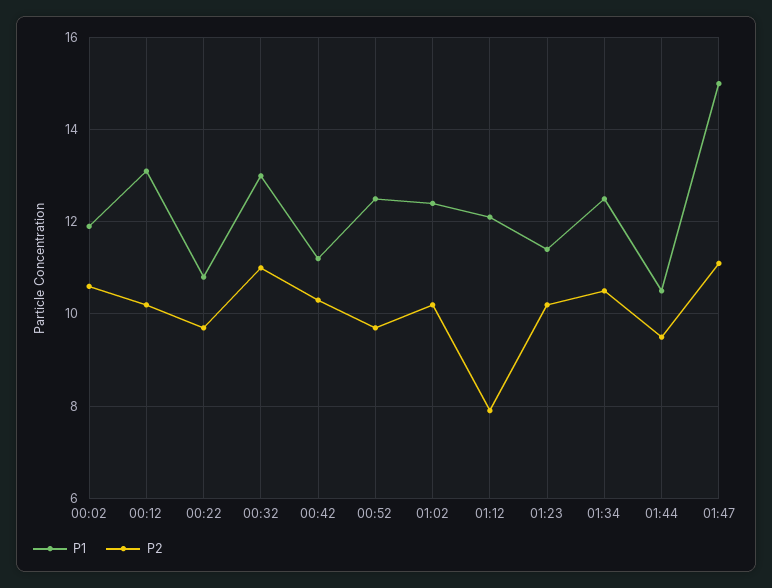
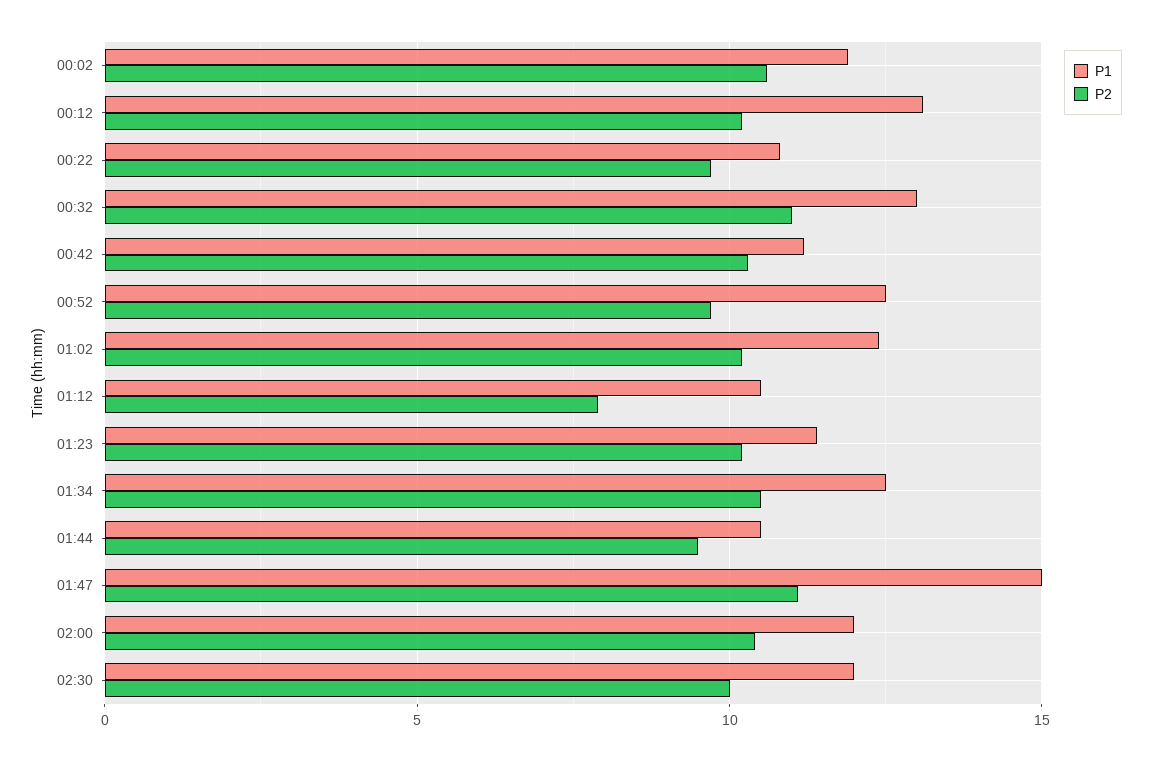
P1, 01:12: 12 -> 10.5
P1, 02:00: none -> 12
P2, 02:00: none -> 10.5
P1, 02:30: none -> 12
P2, 02:30: none -> 10

